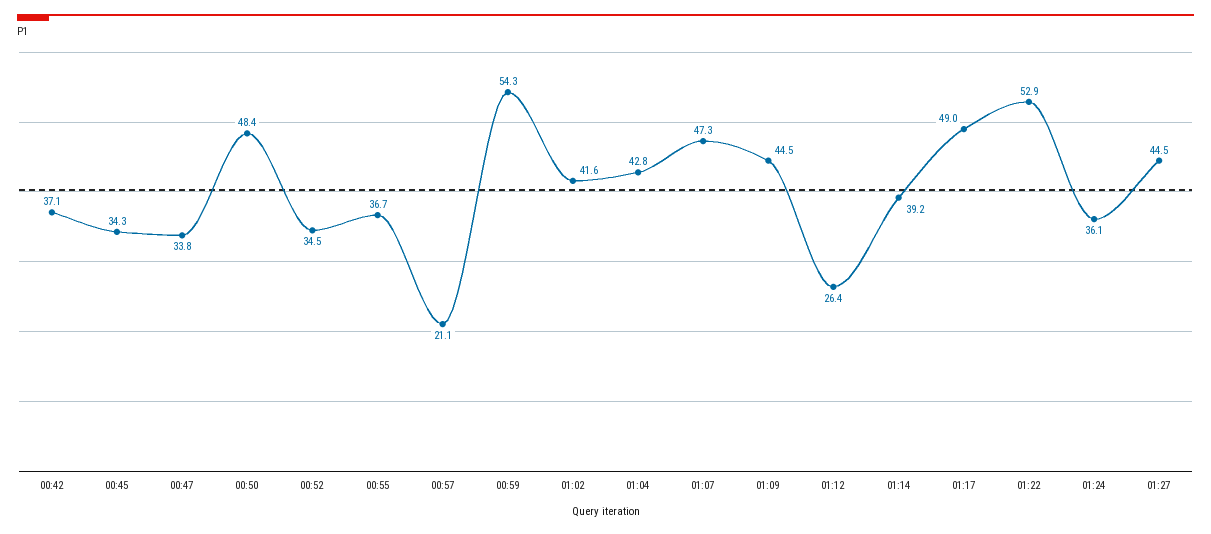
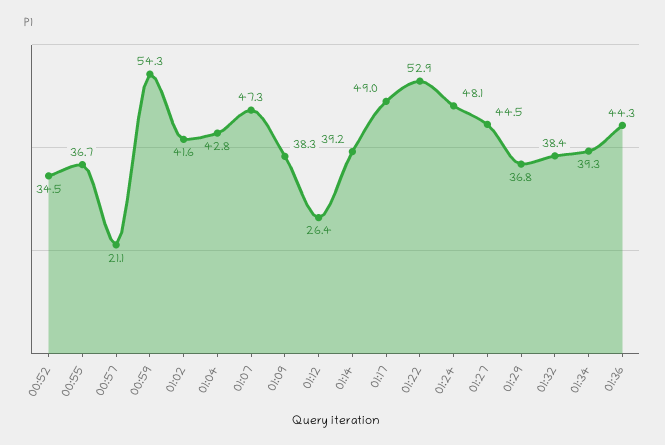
00:42: 37.1 -> none
00:45: 34.3 -> none
00:47: 33.8 -> none
00:50: 48.4 -> none
01:09: 44.5 -> 38.3
01:24: 36.1 -> 48.1
01:29: none -> 36.8
01:32: none -> 38.4
01:34: none -> 39.3
01:36: none -> 44.3

